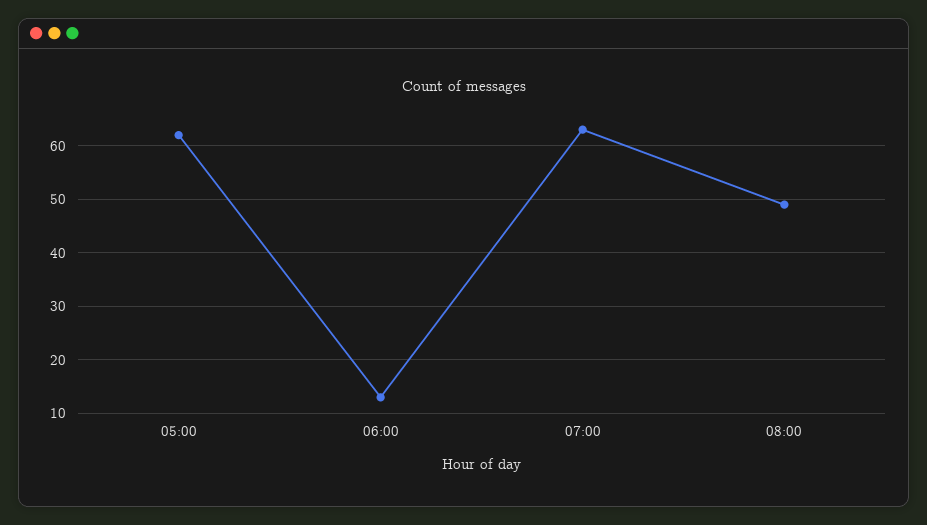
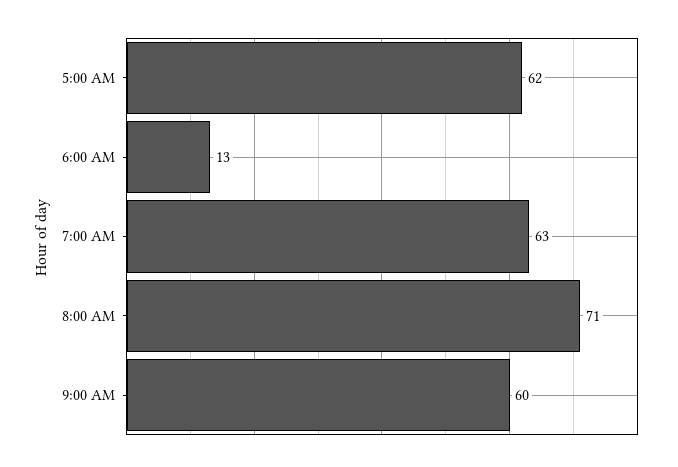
08:00: 50 -> 71
9:00 AM: none -> 60

